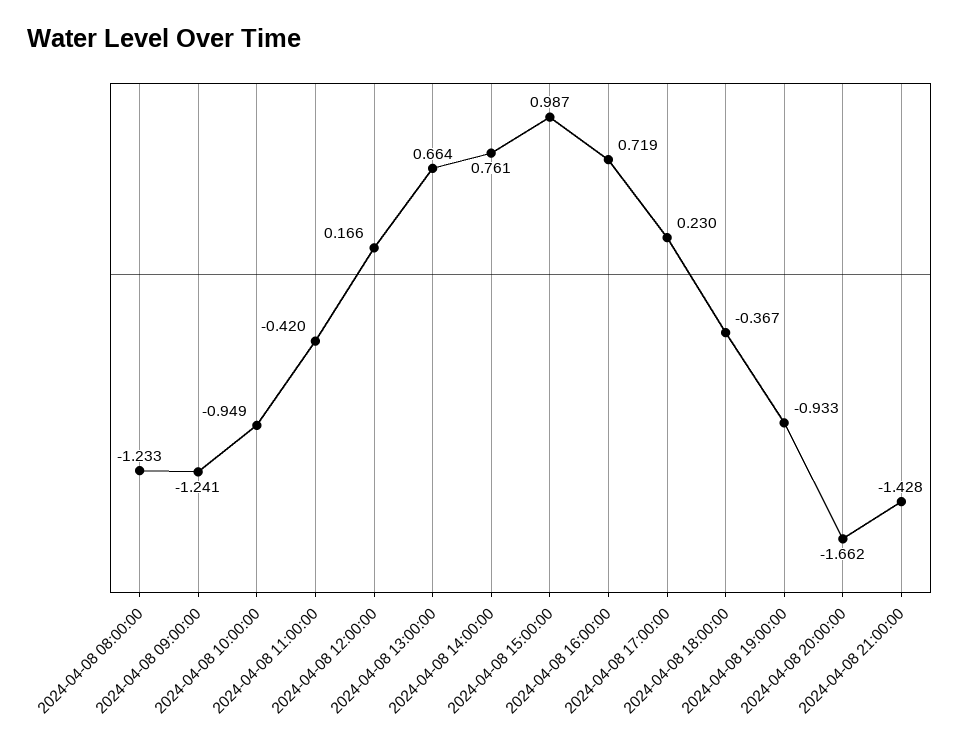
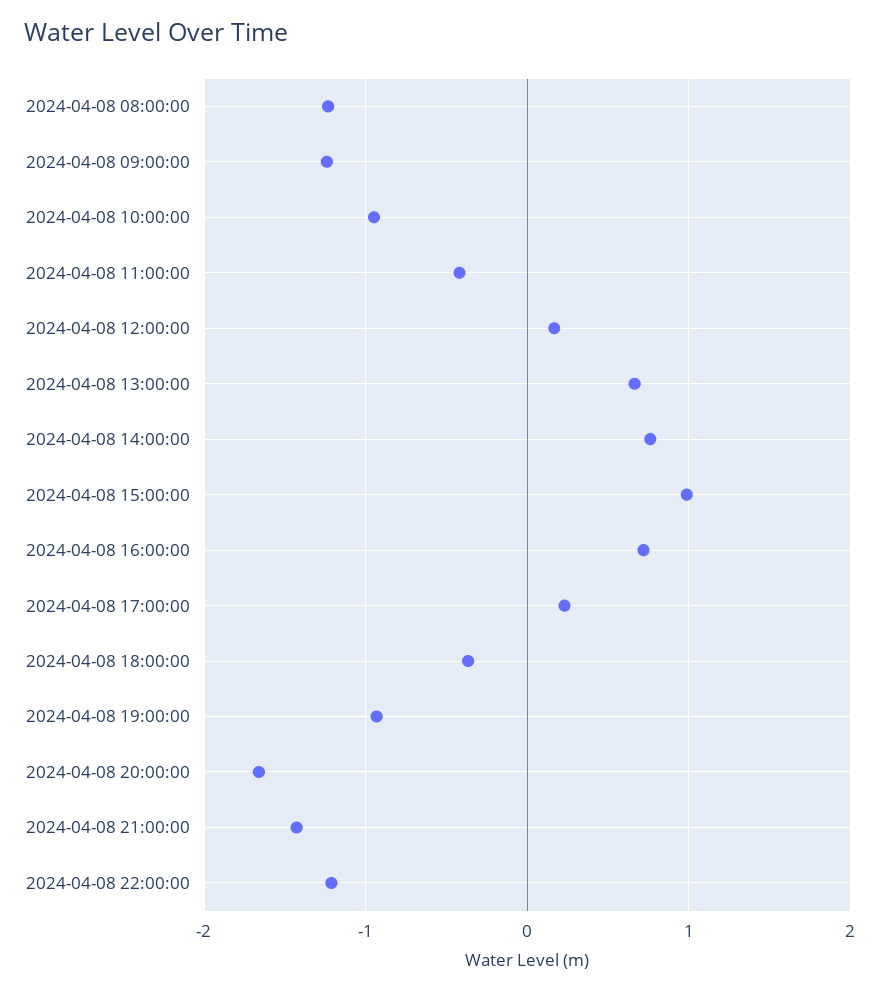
2024-04-08 22:00:00: none -> -1.2

